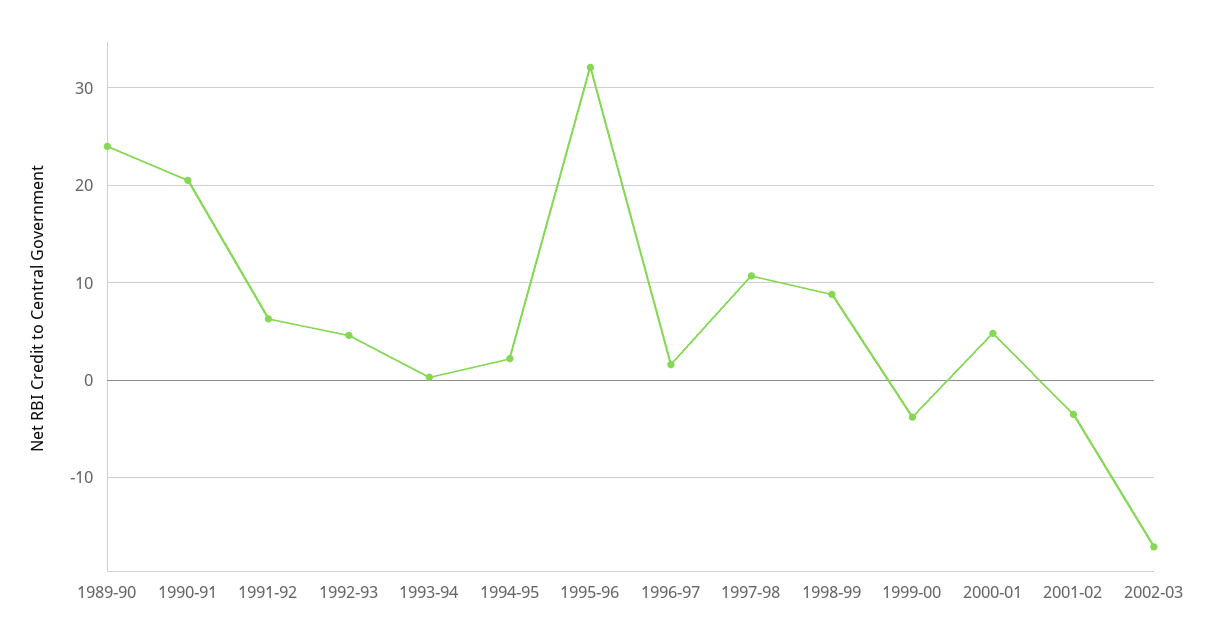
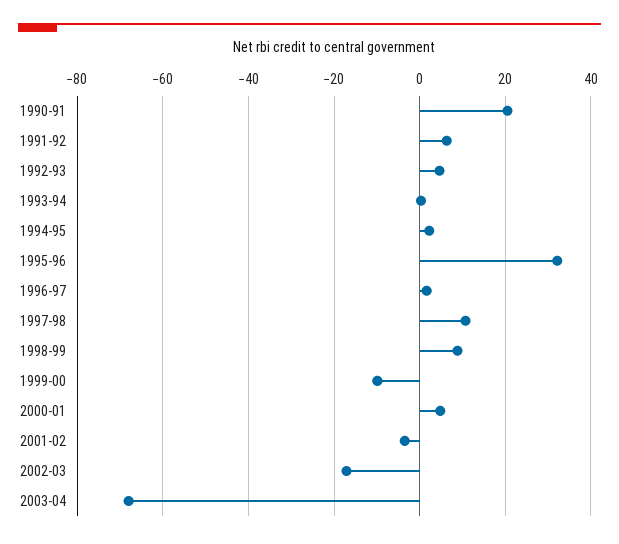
1989-90: 24 -> none
1999-00: -4 -> -10
2003-04: none -> -68

